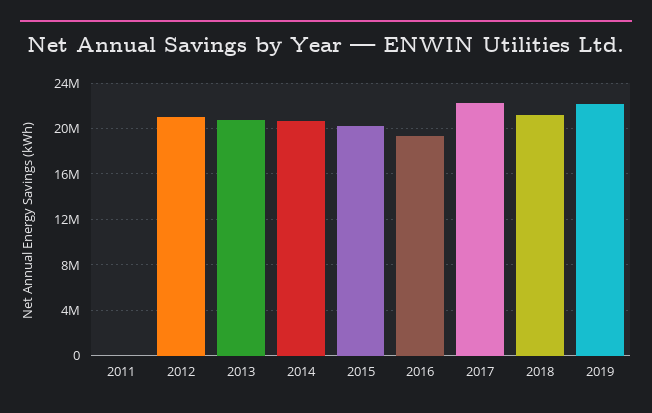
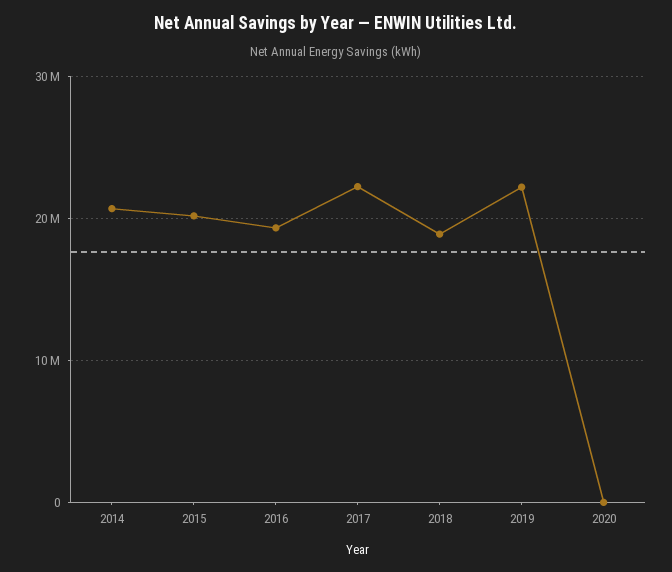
2011: 0 -> none
2012: 21000000 -> none
2013: 21000000 -> none
2018: 21000000 -> 19000000
2020: none -> 0

